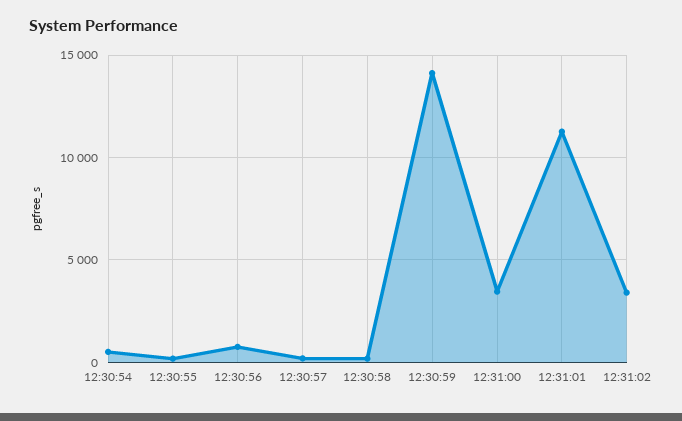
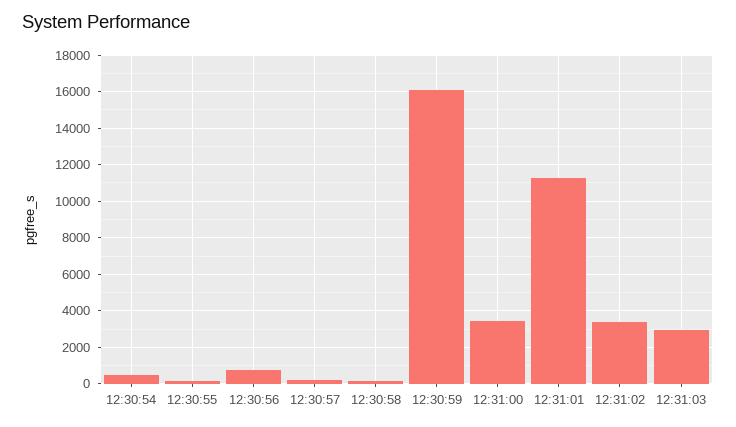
12:30:59: 14000 -> 16000
12:31:03: none -> 3000

